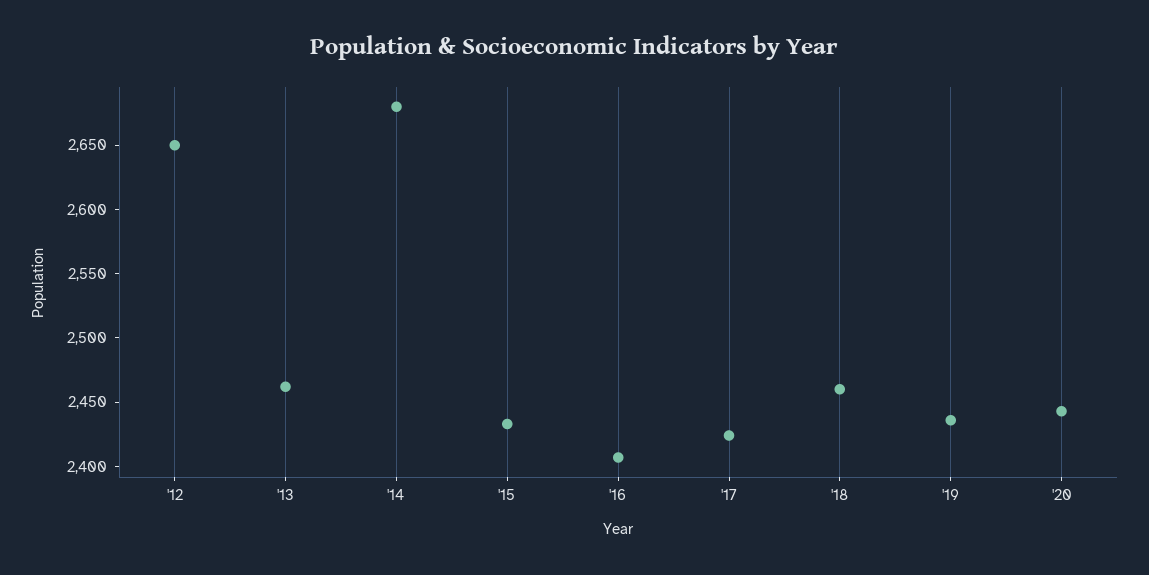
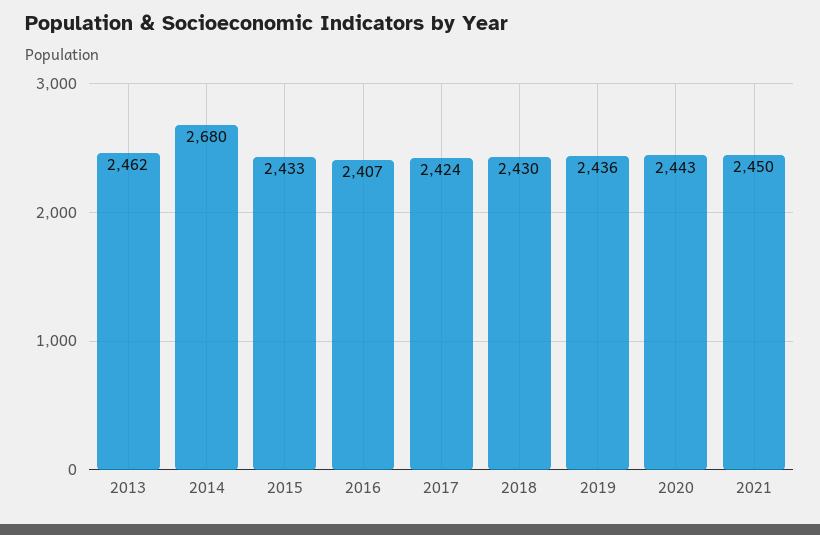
'12: 2650 -> none
'18: 2460 -> 2430
2021: none -> 2450

